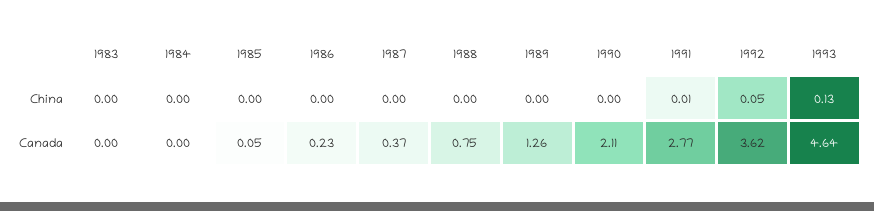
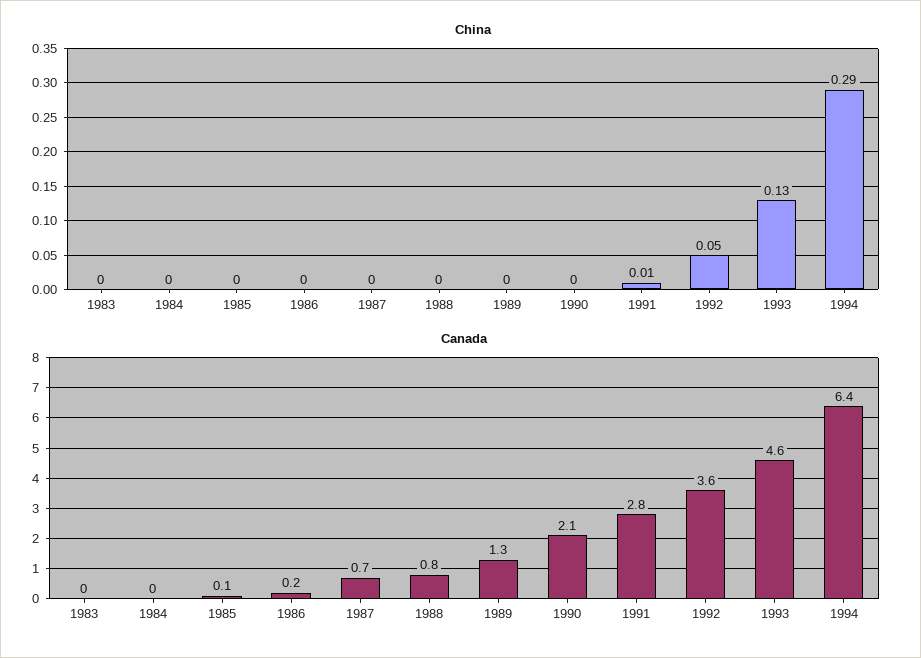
Canada, 1987: 0.37 -> 0.7
China, 1994: none -> 0.29
Canada, 1994: none -> 6.4

